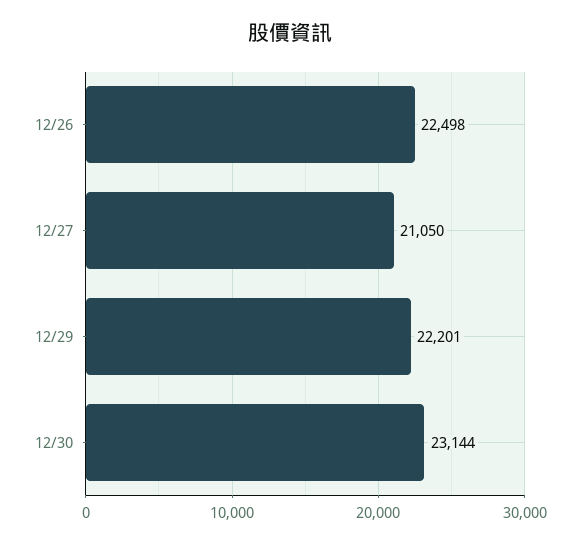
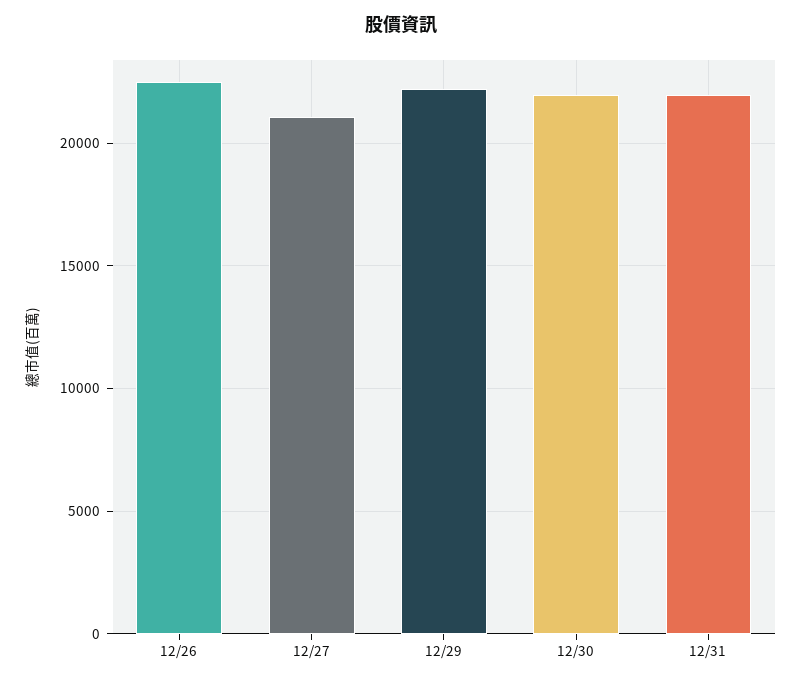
12/30: 23144 -> 22000
12/31: none -> 22000

